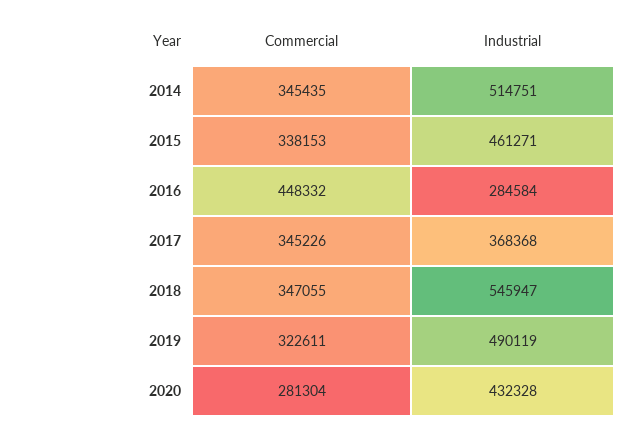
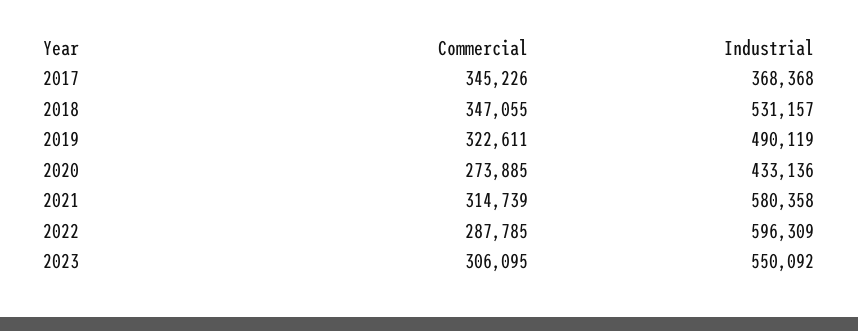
Commercial, 2014: 345435 -> none
Industrial, 2014: 514751 -> none
Commercial, 2015: 338153 -> none
Industrial, 2015: 461271 -> none
Commercial, 2016: 448332 -> none
Industrial, 2016: 284584 -> none
Industrial, 2018: 545947 -> 531157
Commercial, 2020: 281304 -> 273885
Industrial, 2020: 432328 -> 433136
Commercial, 2021: none -> 314739
Industrial, 2021: none -> 580358
Commercial, 2022: none -> 287785
Industrial, 2022: none -> 596309
Commercial, 2023: none -> 306095
Industrial, 2023: none -> 550092

